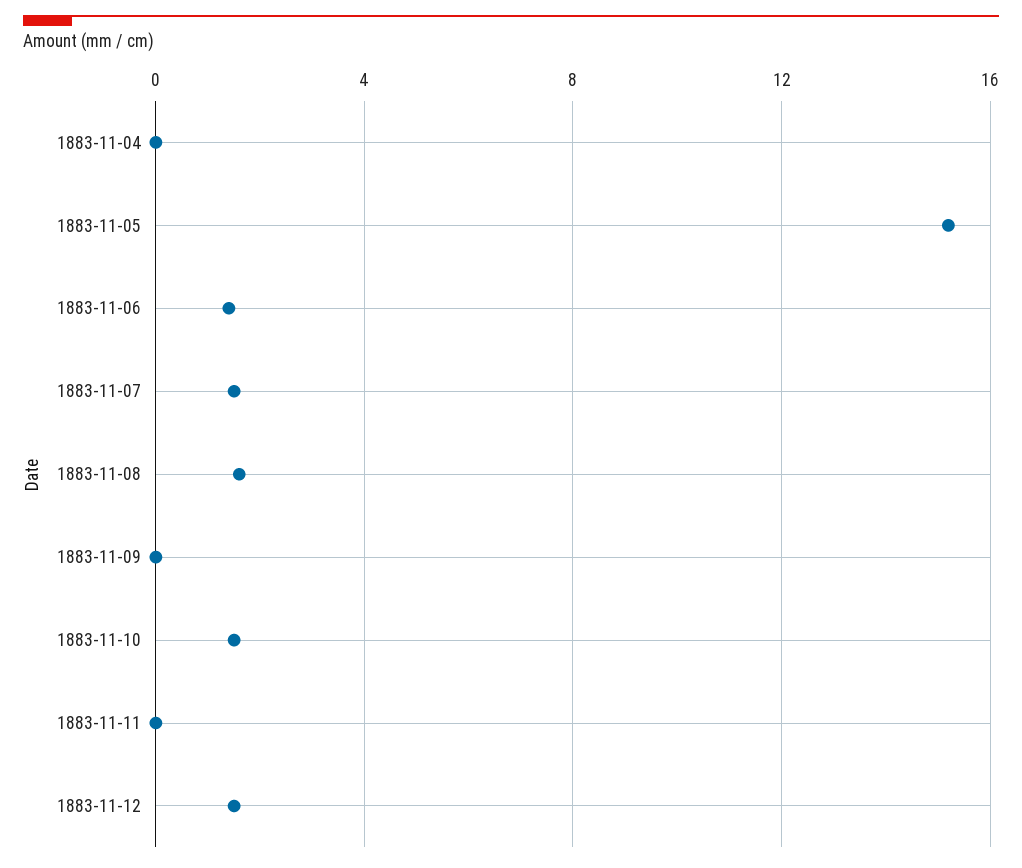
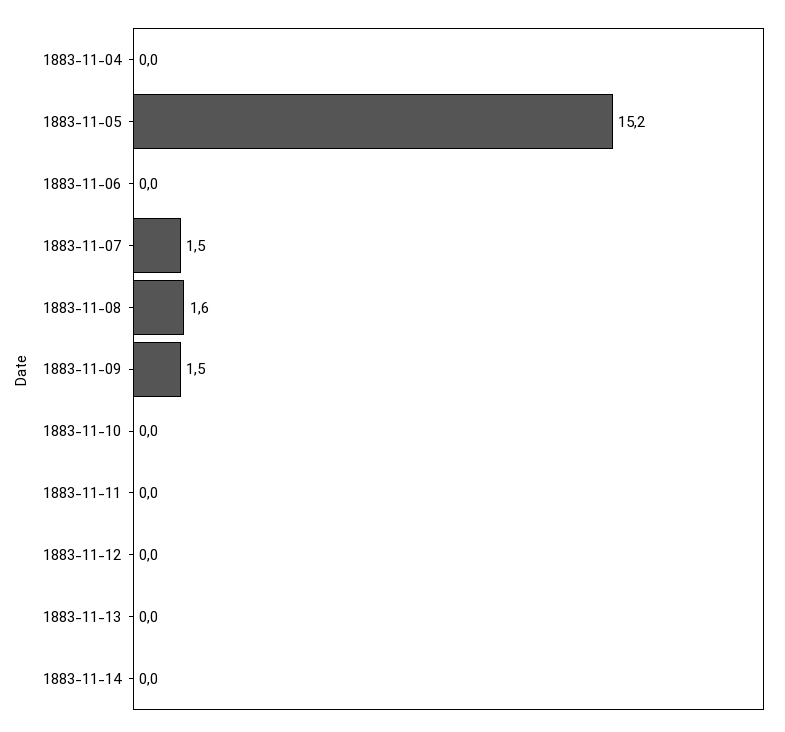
1883-11-06: 1.5 -> 0
1883-11-09: 0 -> 1.5
1883-11-10: 1.5 -> 0
1883-11-12: 1.5 -> 0
1883-11-13: none -> 0
1883-11-14: none -> 0

